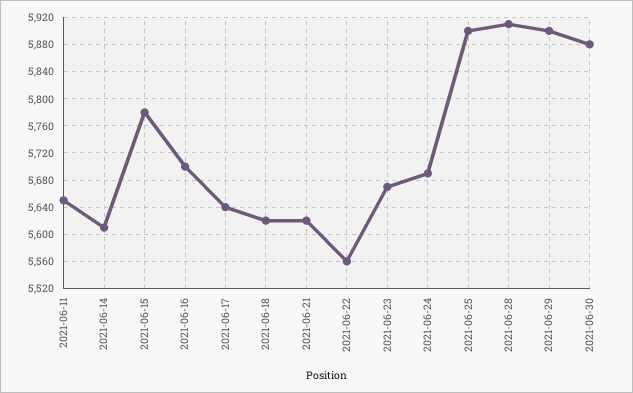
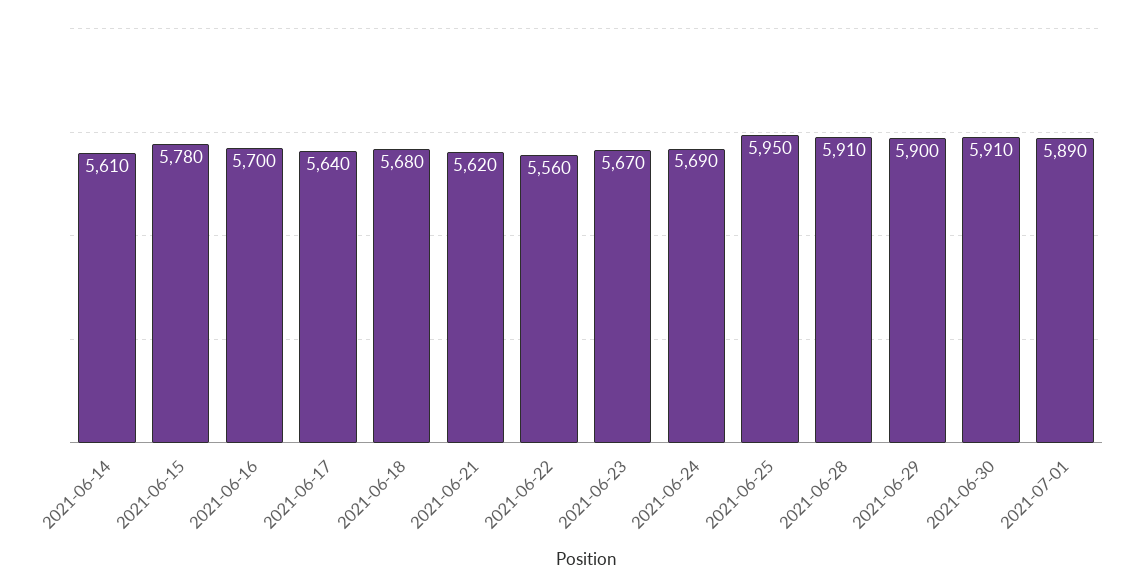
2021-06-11: 5650 -> none
2021-06-18: 5620 -> 5680
2021-06-25: 5900 -> 5950
2021-06-30: 5880 -> 5910
2021-07-01: none -> 5890

